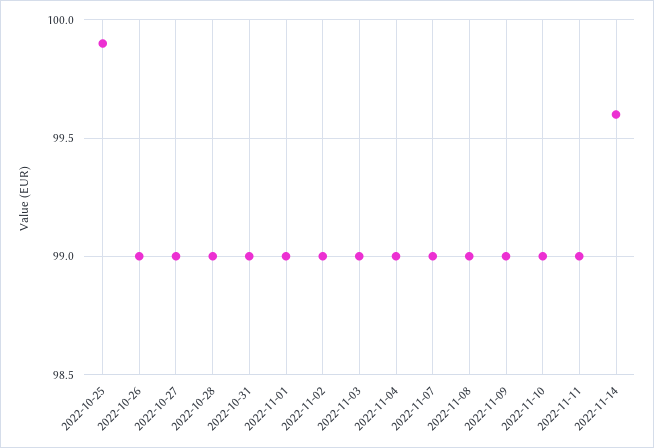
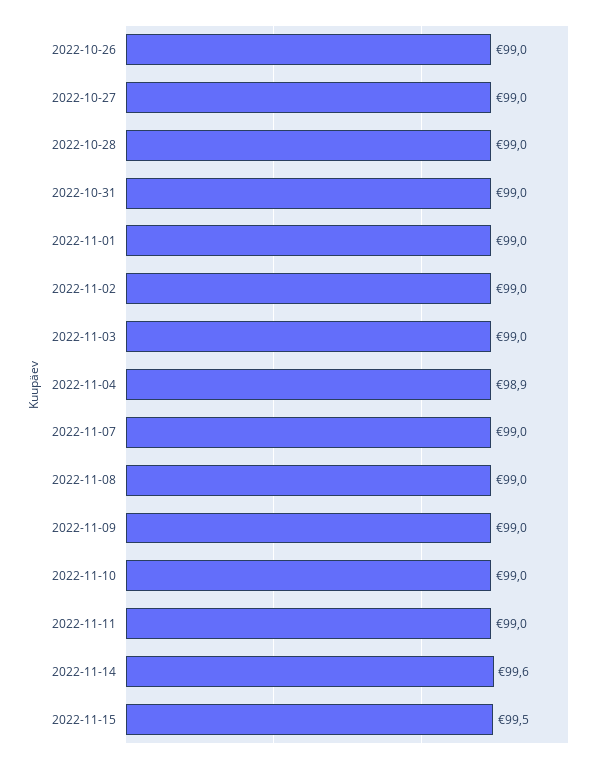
2022-10-25: 99.9 -> none
2022-11-04: 99 -> 98.9
2022-11-15: none -> 99.5

